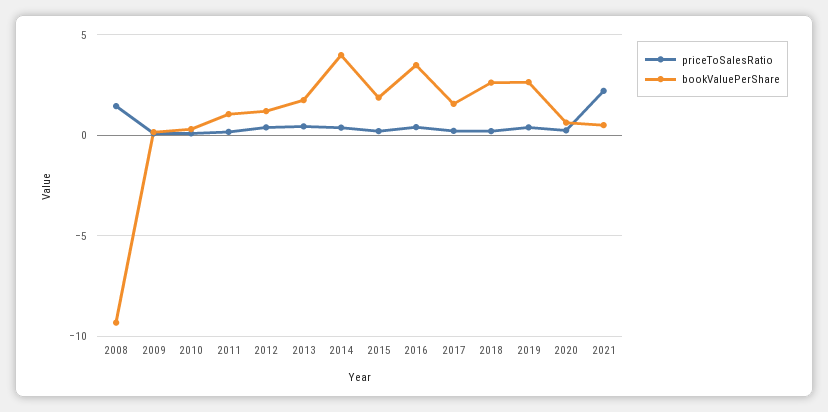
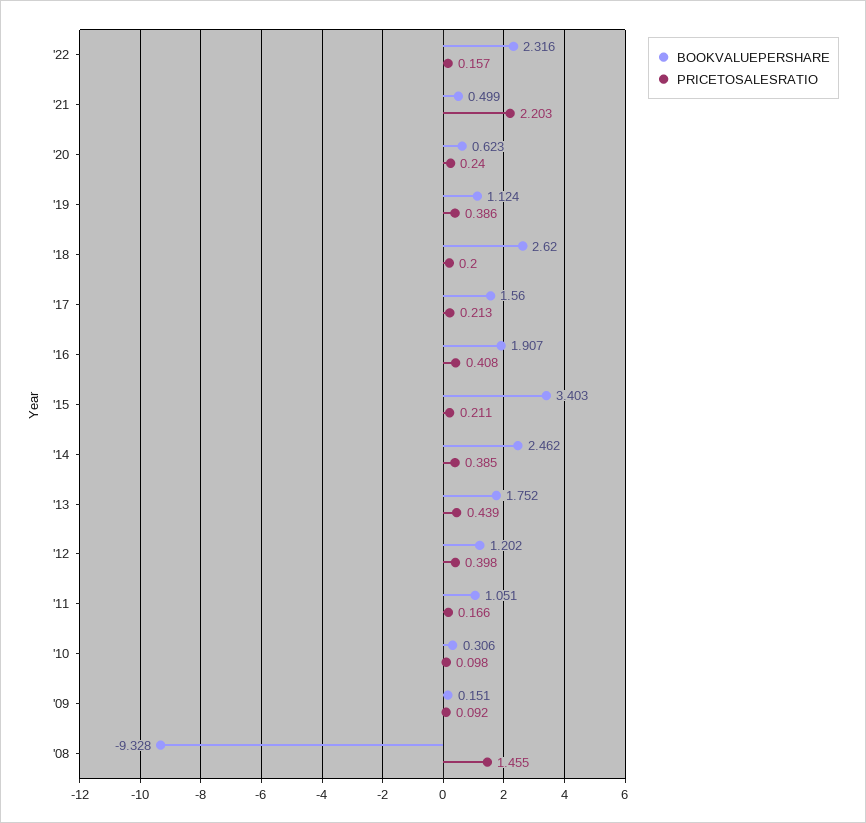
bookValuePerShare, 2014: 4 -> 2.462
bookValuePerShare, 2015: 2 -> 3.403
bookValuePerShare, 2016: 3.5 -> 1.907
bookValuePerShare, 2019: 2.5 -> 1.124
bookValuePerShare, '22: none -> 2.316
priceToSalesRatio, '22: none -> 0.157

